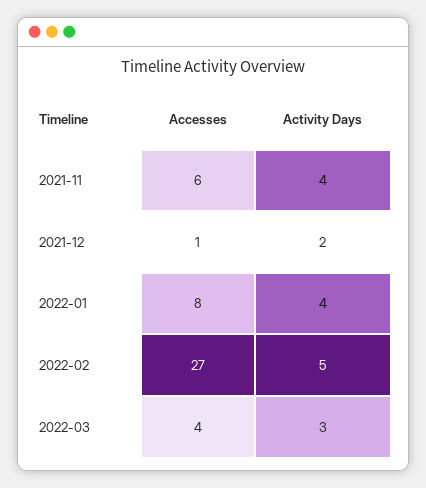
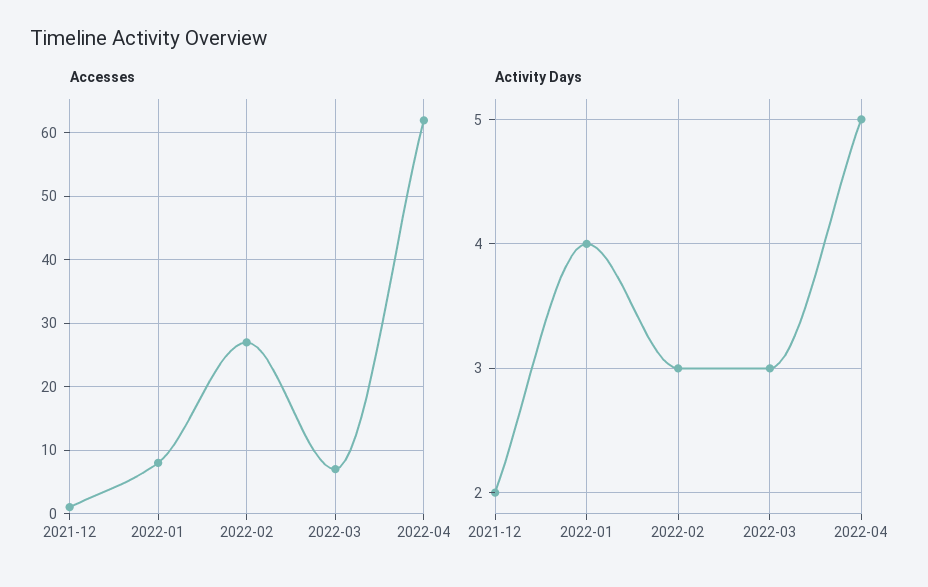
Accesses, 2021-11: 6 -> none
Activity Days, 2021-11: 4 -> none
Activity Days, 2022-02: 5 -> 3
Accesses, 2022-03: 4 -> 7
Accesses, 2022-04: none -> 62
Activity Days, 2022-04: none -> 5

